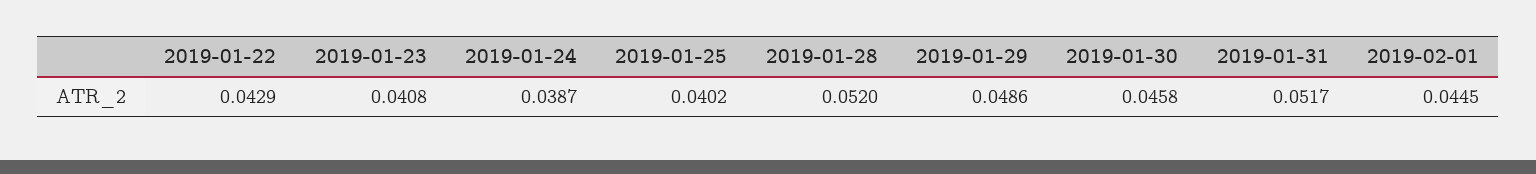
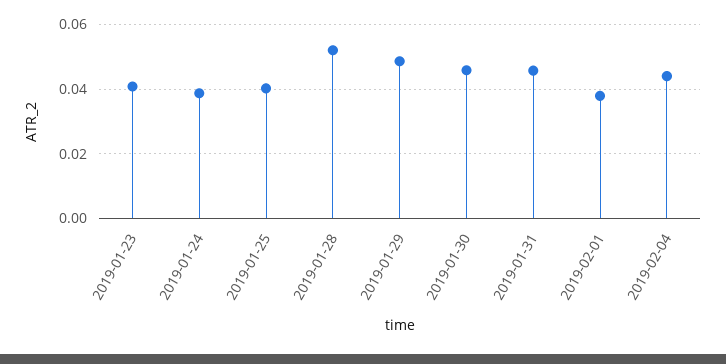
2019-01-22: 0.0429 -> none
2019-01-31: 0.0517 -> 0.046
2019-02-01: 0.0445 -> 0.038
2019-02-04: none -> 0.044

